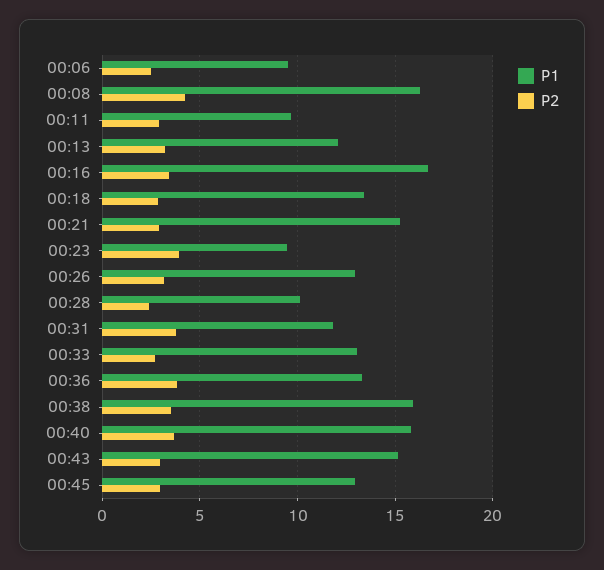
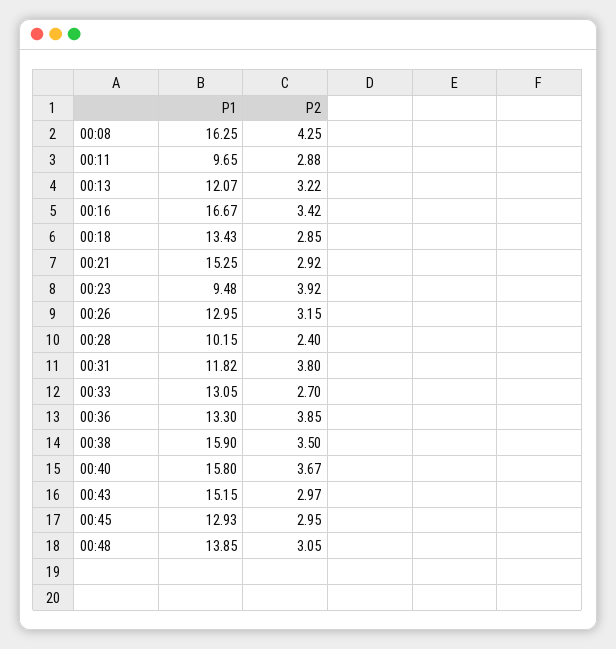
P1, 00:06: 9.5 -> none
P2, 00:06: 2.5 -> none
P1, 00:48: none -> 13.85
P2, 00:48: none -> 3.05

